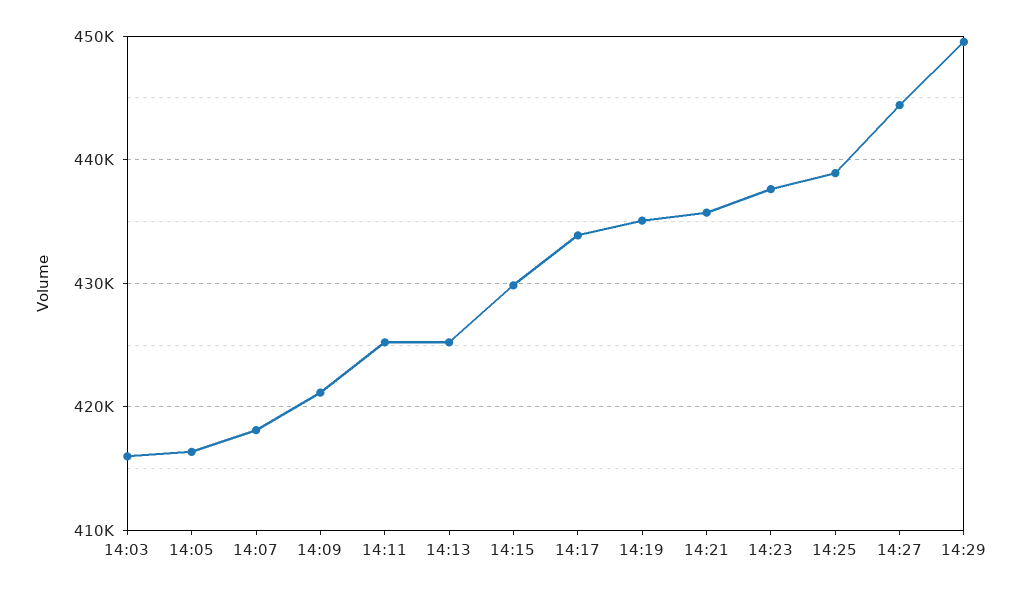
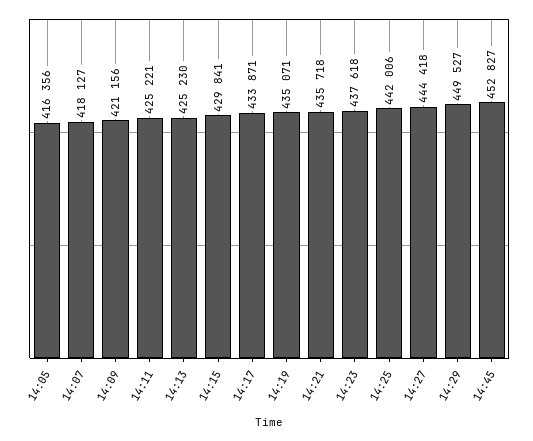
14:03: 416000 -> none
14:25: 439000 -> 442006
14:45: none -> 452827

